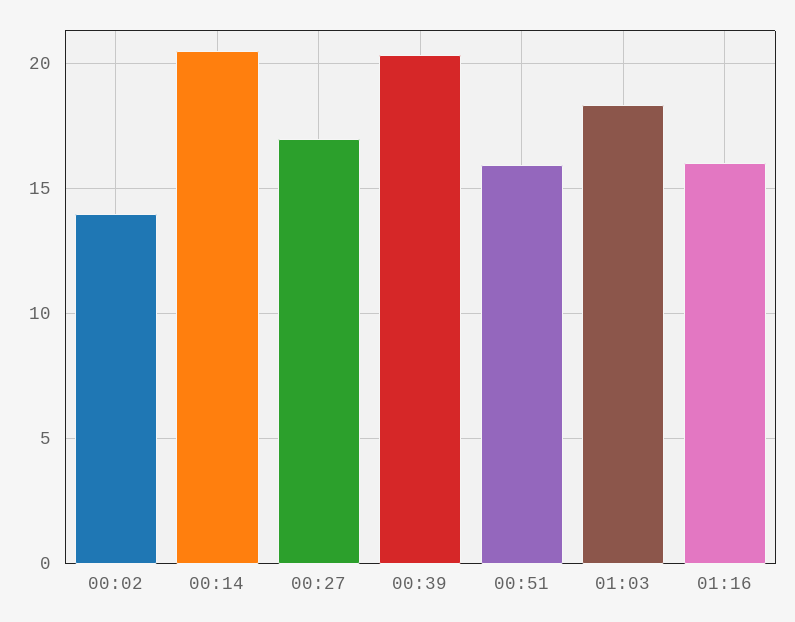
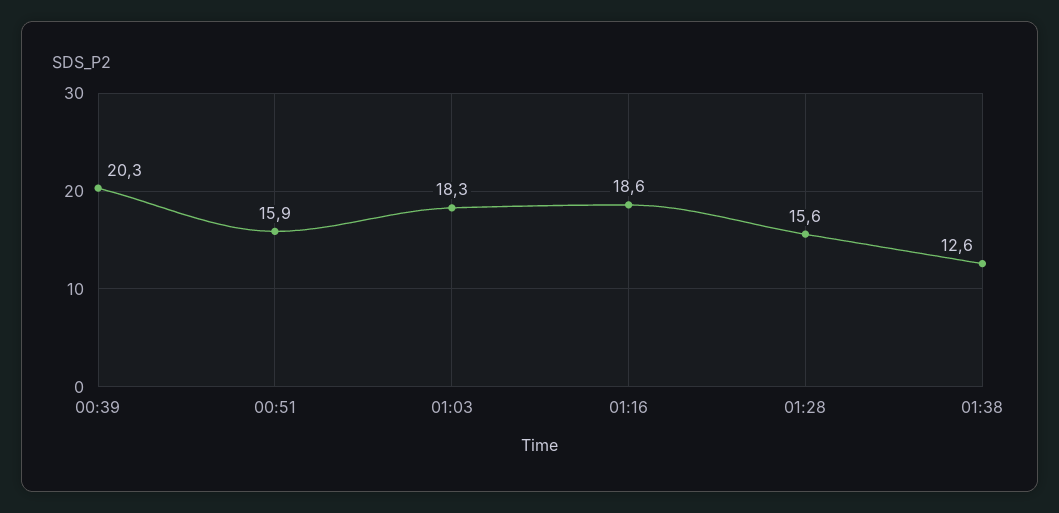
00:02: 14 -> none
00:14: 20.5 -> none
00:27: 17 -> none
01:16: 16 -> 18.6
01:28: none -> 15.6
01:38: none -> 12.6

